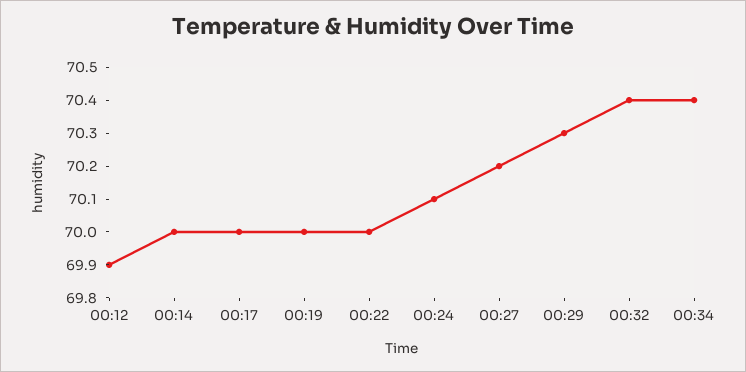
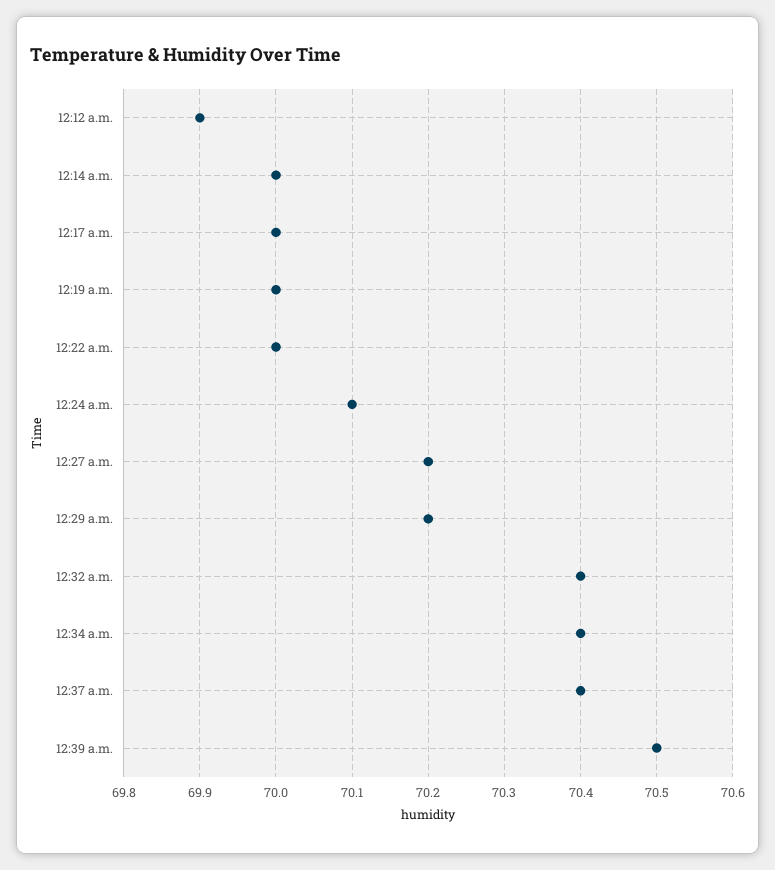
00:29: 70.3 -> 70.2
12:37 a.m.: none -> 70.4
12:39 a.m.: none -> 70.5

